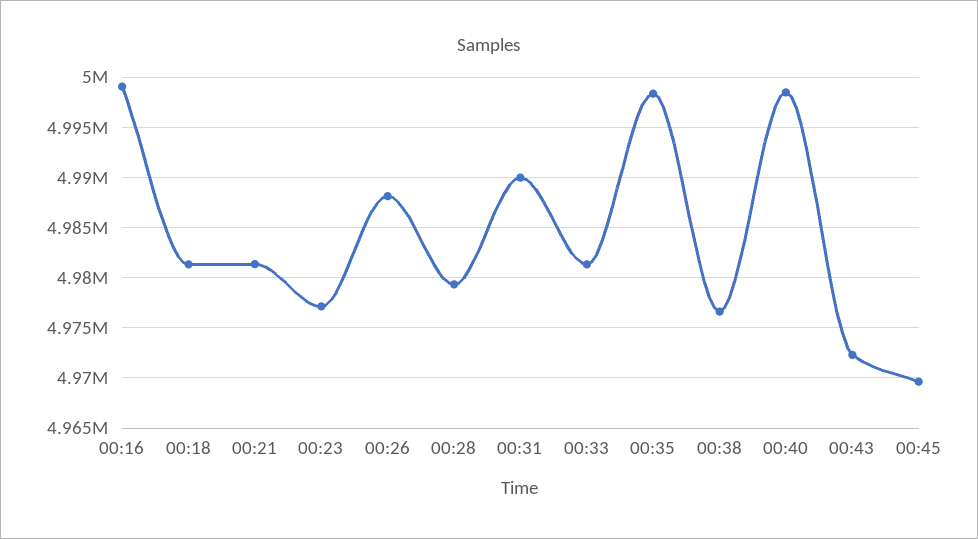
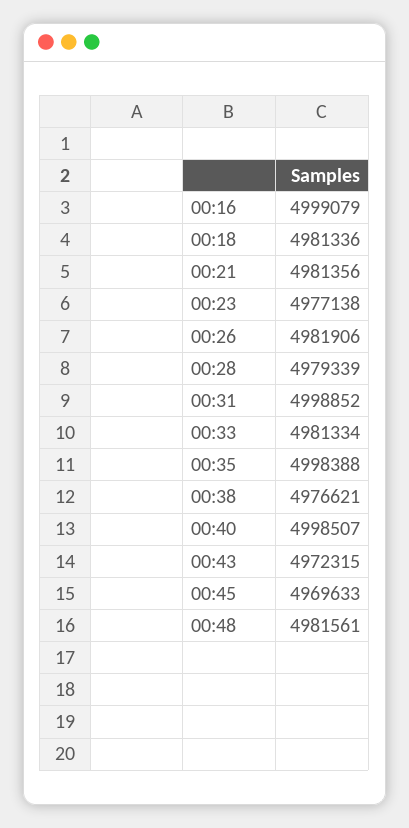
00:26: 4988000 -> 4981906
00:31: 4990000 -> 4998852
00:48: none -> 4981561

